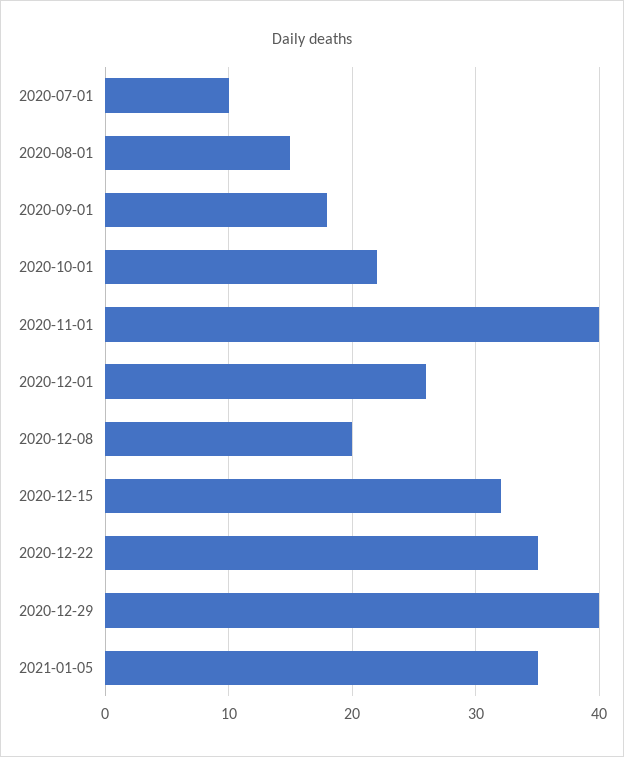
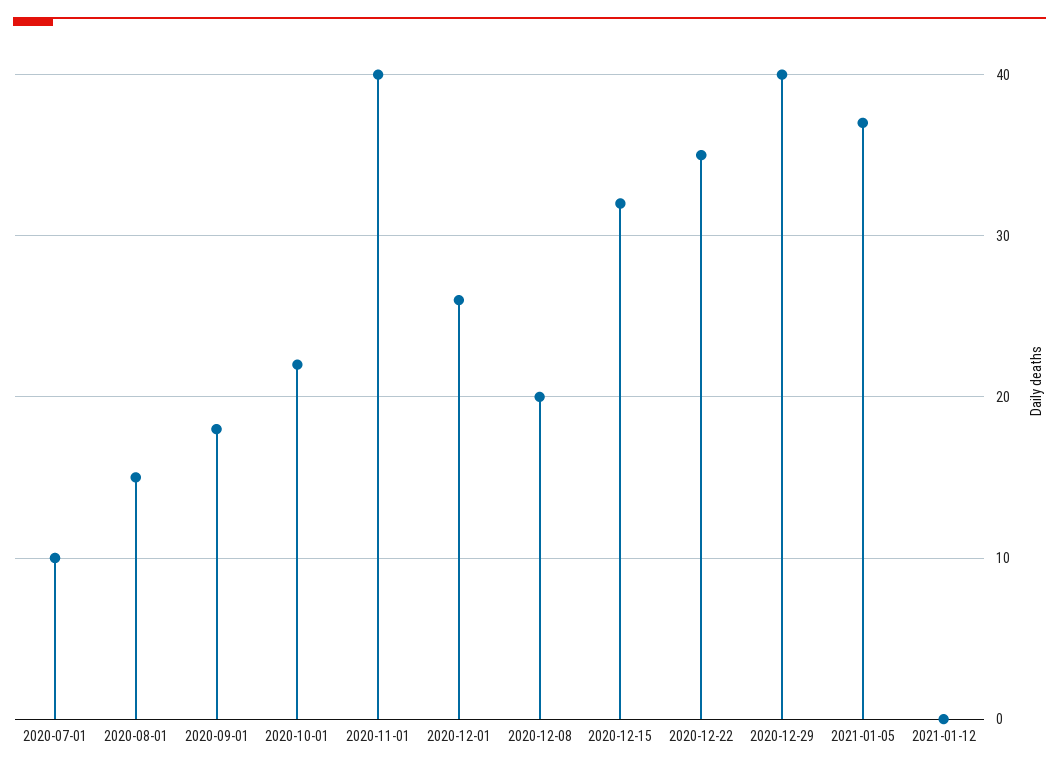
2021-01-05: 35 -> 37
2021-01-12: none -> 0

